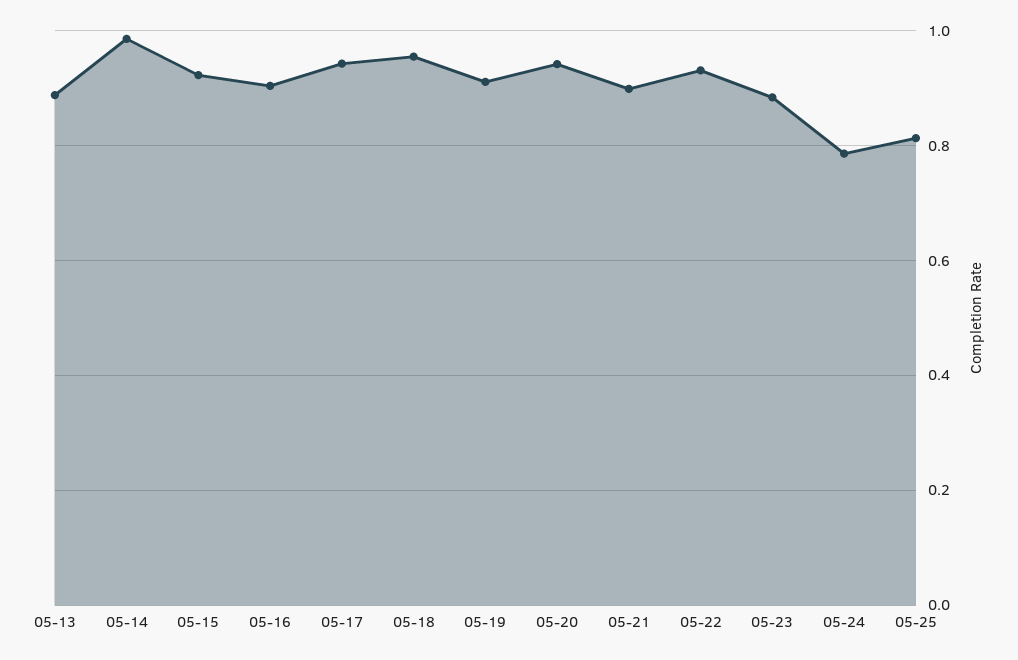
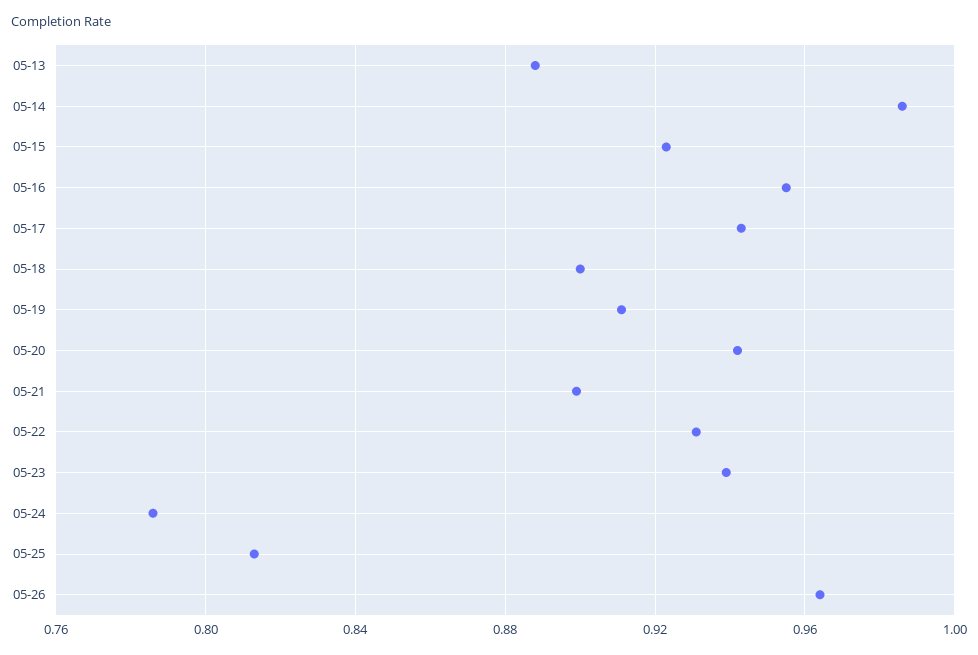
05-16: 0.9 -> 0.955
05-18: 0.96 -> 0.9
05-23: 0.88 -> 0.94
05-26: none -> 0.965

